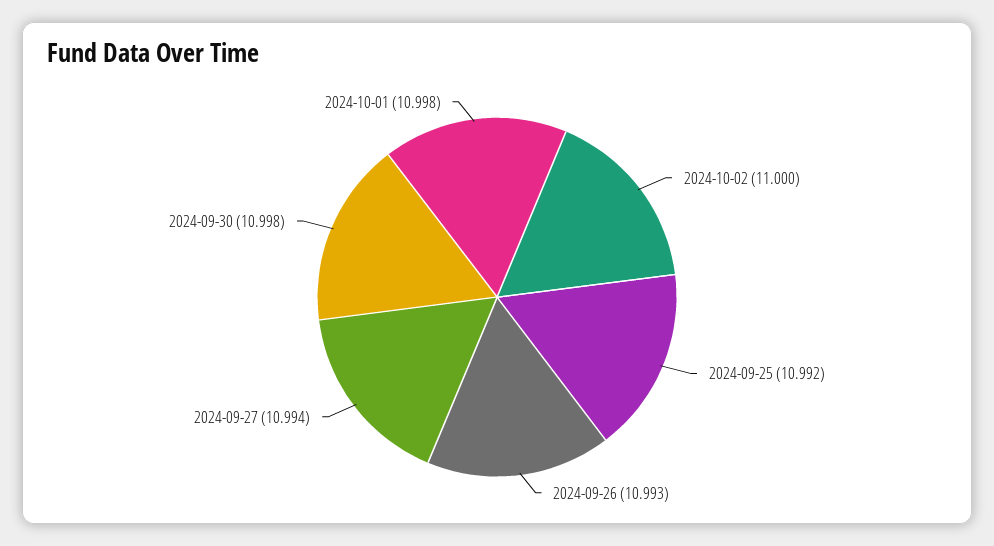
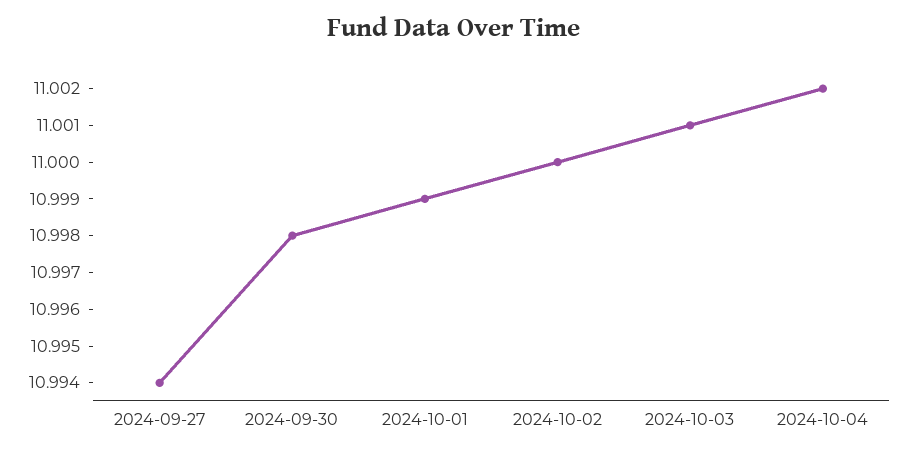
2024-09-25: 10.992 -> none
2024-09-26: 10.993 -> none
2024-10-01: 10.998 -> 10.999
2024-10-03: none -> 11.001
2024-10-04: none -> 11.002

